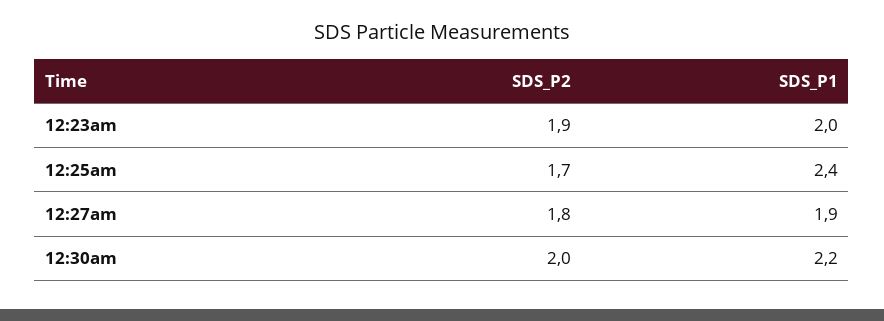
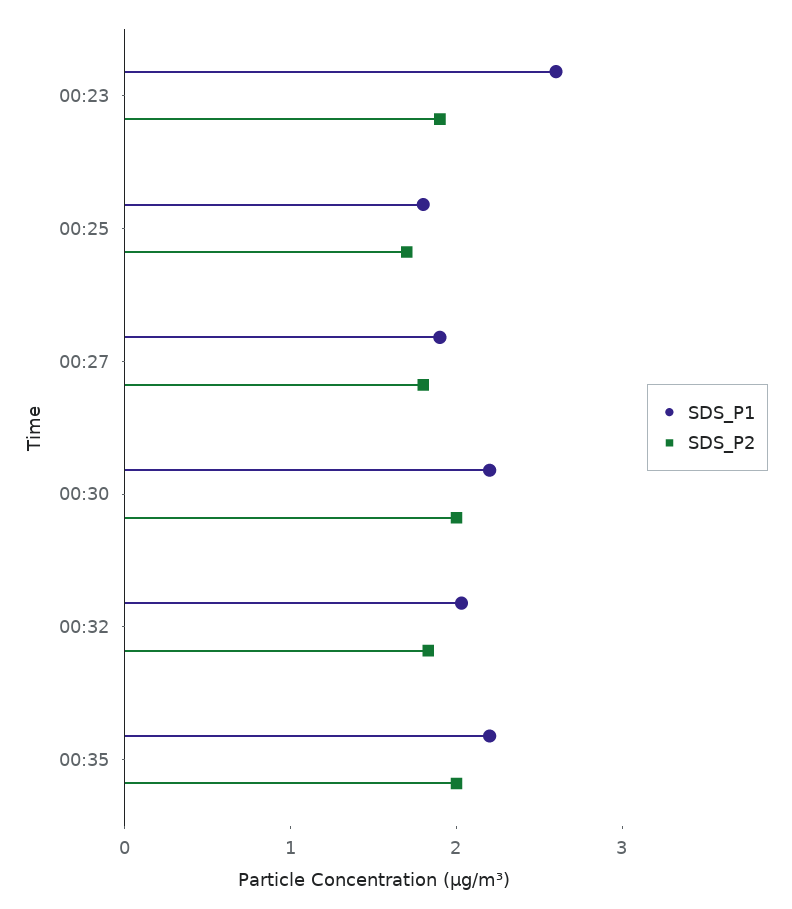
SDS_P1, 12:23am: 2 -> 2.6
SDS_P1, 12:25am: 2.4 -> 1.8
SDS_P1, 00:32: none -> 2
SDS_P2, 00:32: none -> 1.8
SDS_P1, 00:35: none -> 2.2
SDS_P2, 00:35: none -> 2

